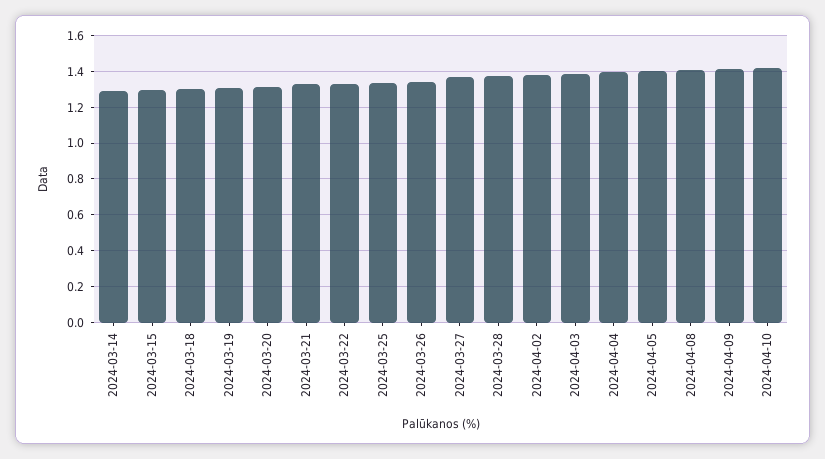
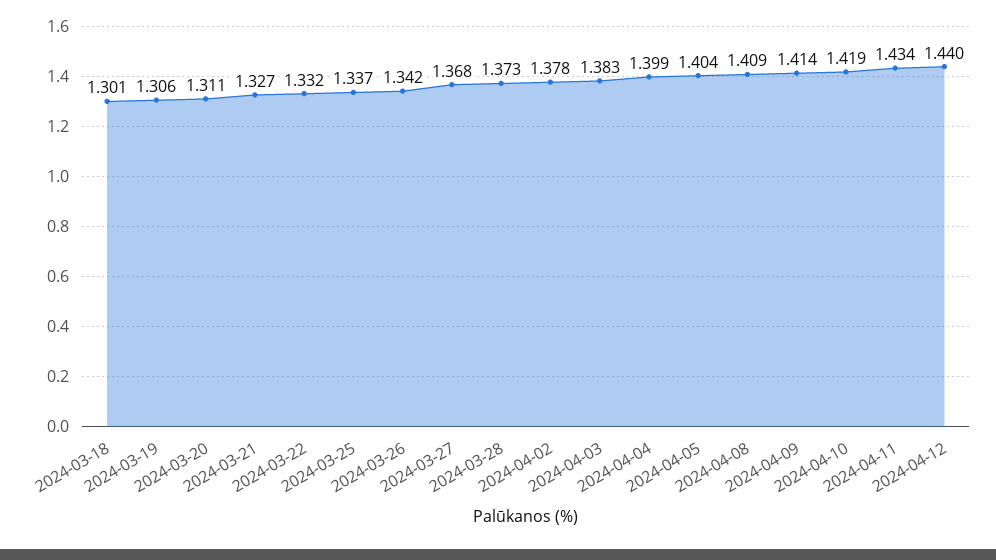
2024-03-14: 1.3 -> none
2024-03-15: 1.3 -> none
2024-04-11: none -> 1.434
2024-04-12: none -> 1.44

